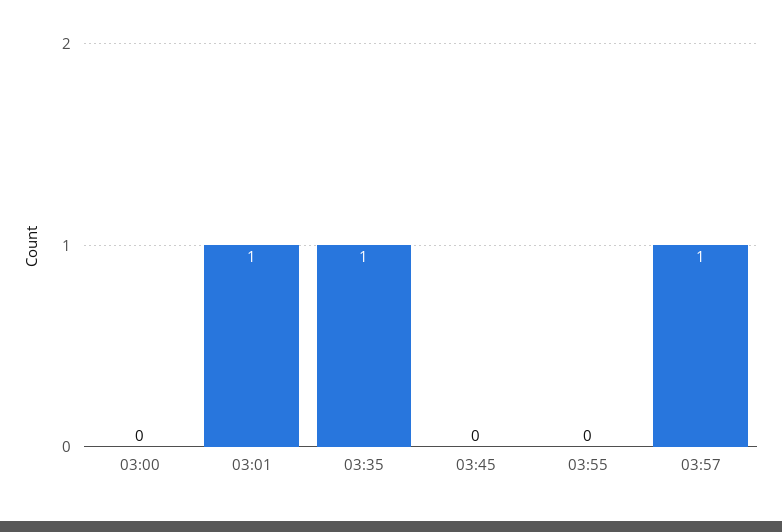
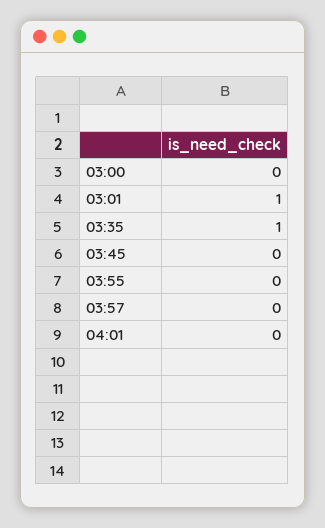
03:57: 1 -> 0
04:01: none -> 0

